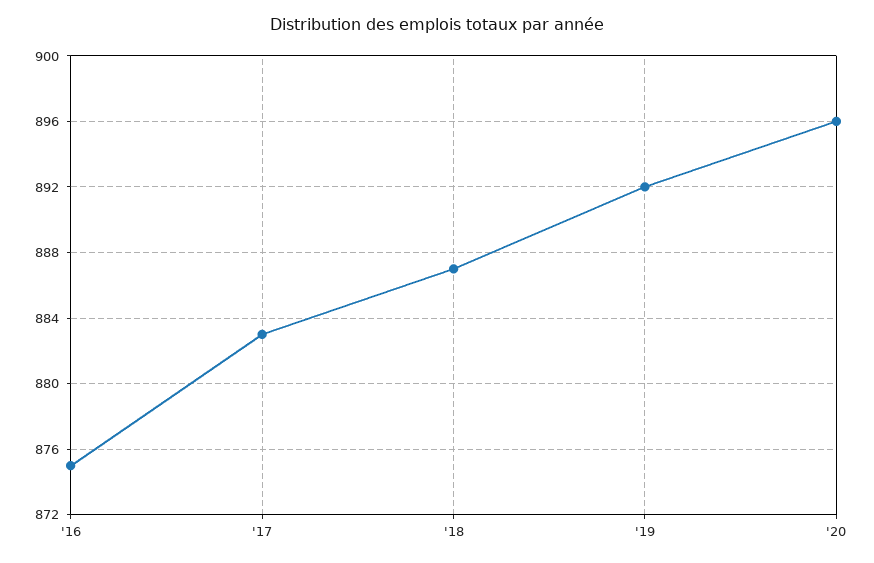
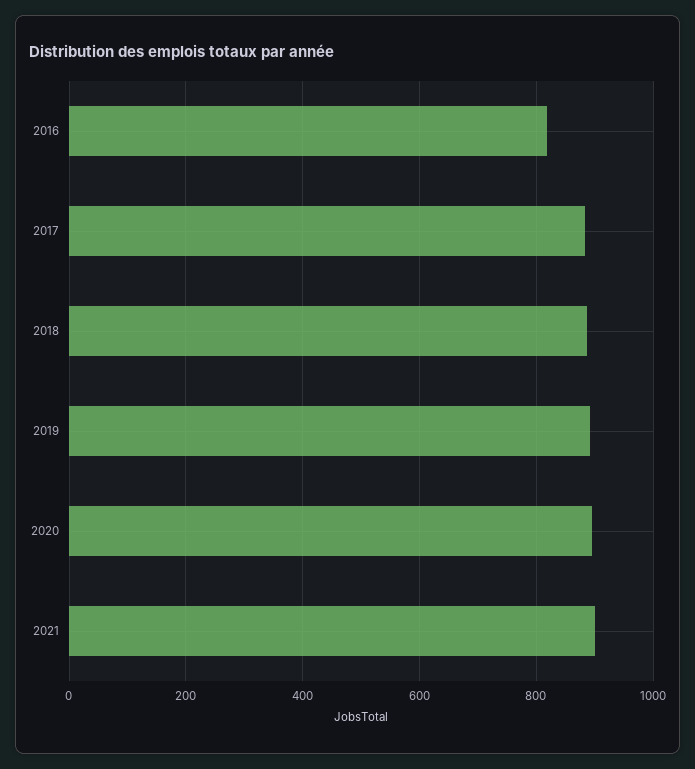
'16: 875 -> 820
2021: none -> 900

